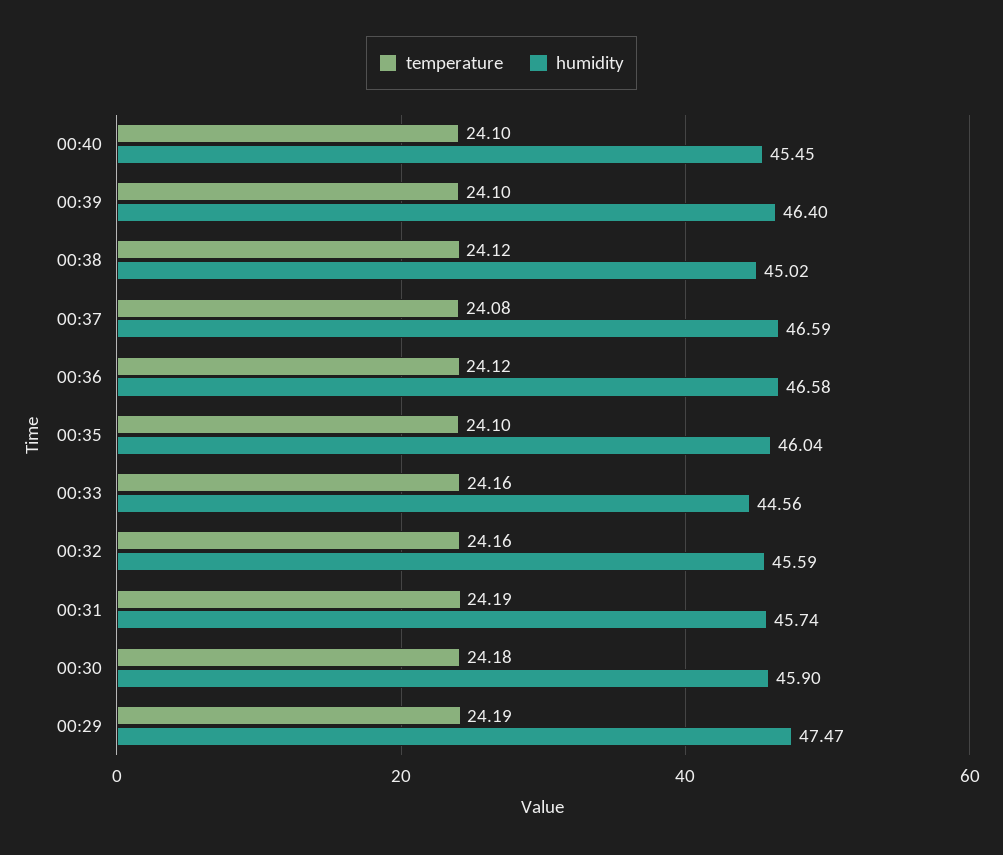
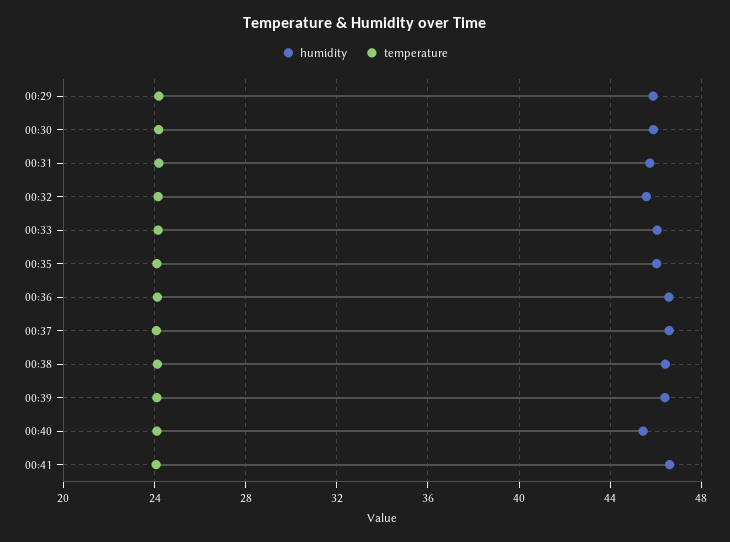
humidity, 00:38: 45.02 -> 46.5
humidity, 00:33: 44.56 -> 46
humidity, 00:29: 47.47 -> 46
humidity, 00:41: none -> 46.5
temperature, 00:41: none -> 24

